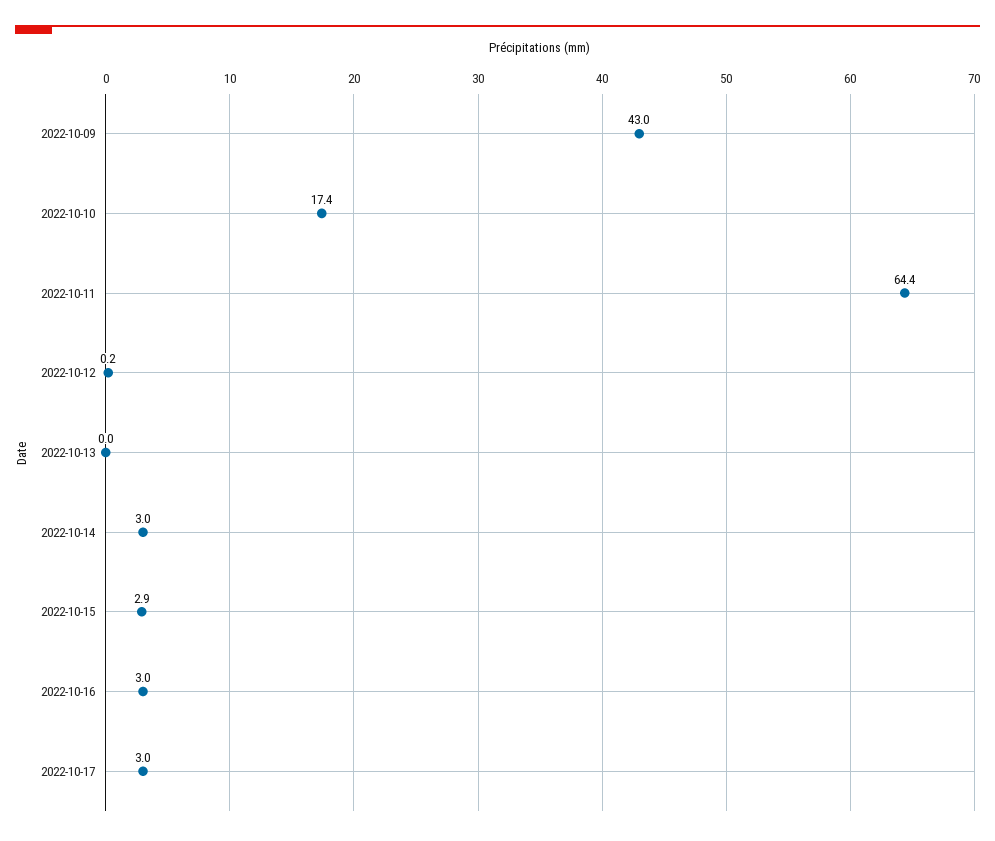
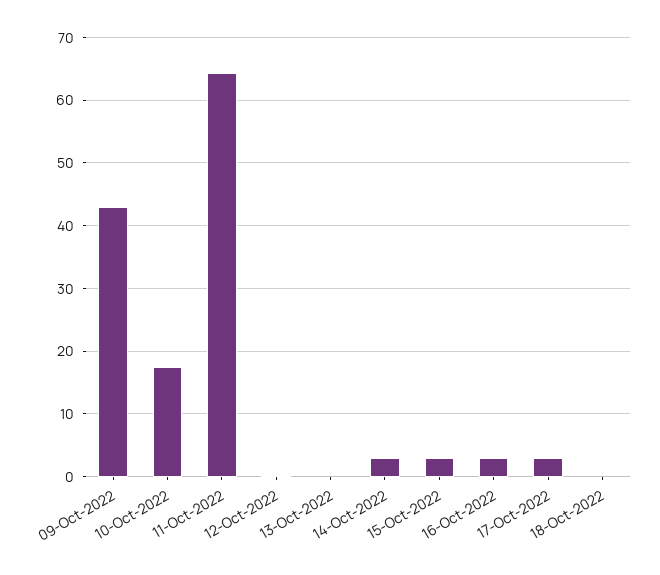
18-Oct-2022: none -> 0

